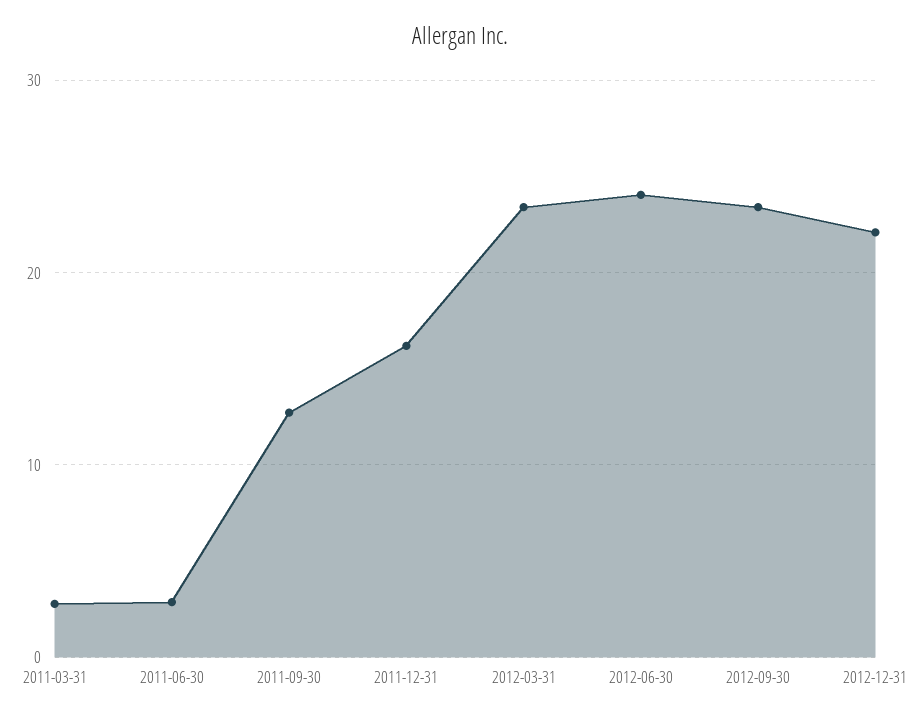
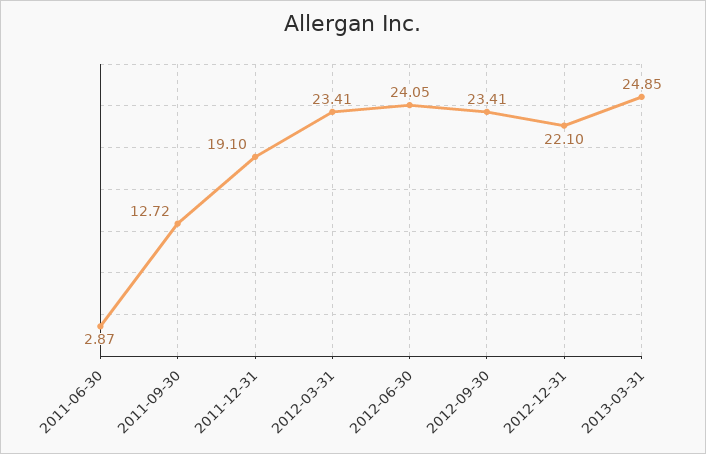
2011-03-31: 3 -> none
2011-12-31: 16 -> 19.1
2013-03-31: none -> 24.85

